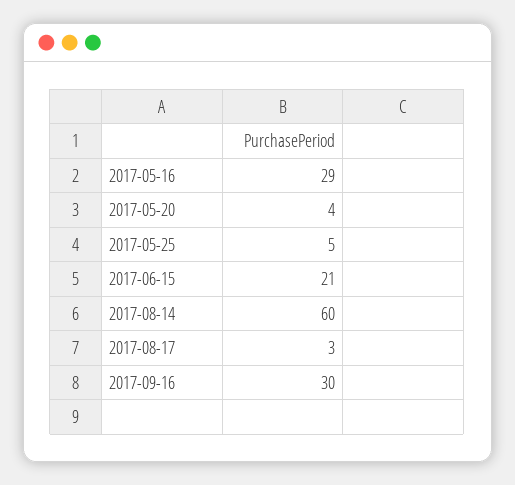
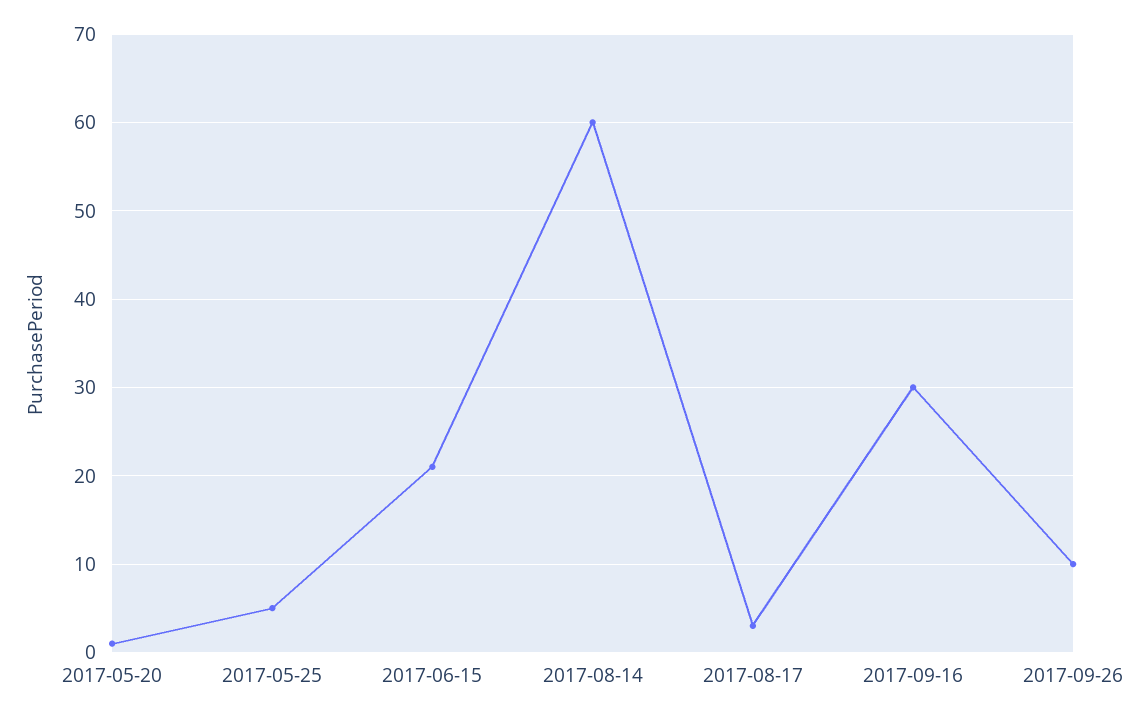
2017-05-16: 29 -> none
2017-05-20: 4 -> 1
2017-09-26: none -> 10

